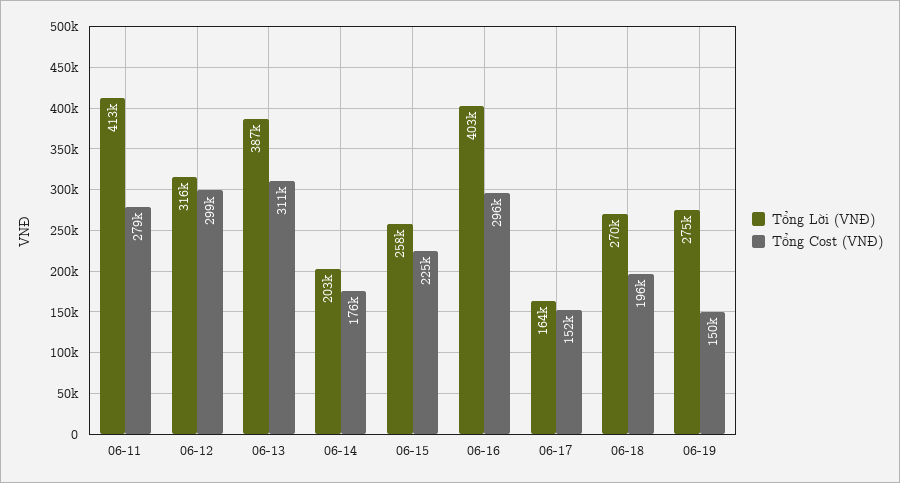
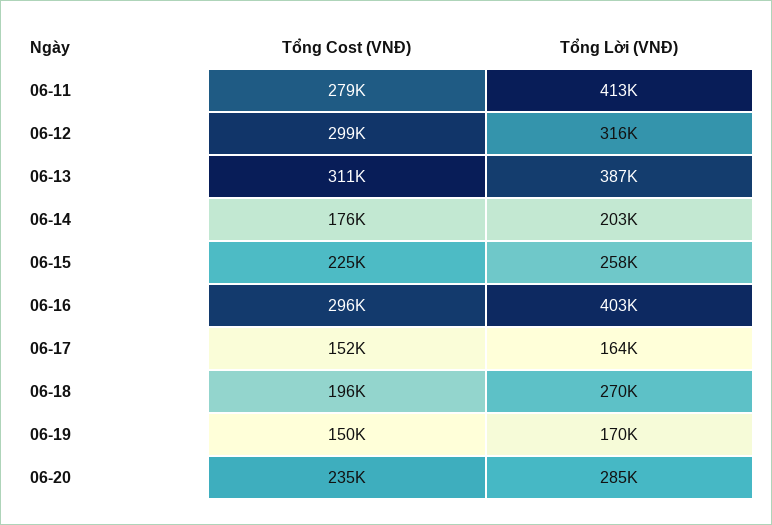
Tổng Lời (VNĐ), 06-19: 275000 -> 170000
Tổng Cost (VNĐ), 06-20: none -> 235000
Tổng Lời (VNĐ), 06-20: none -> 285000

